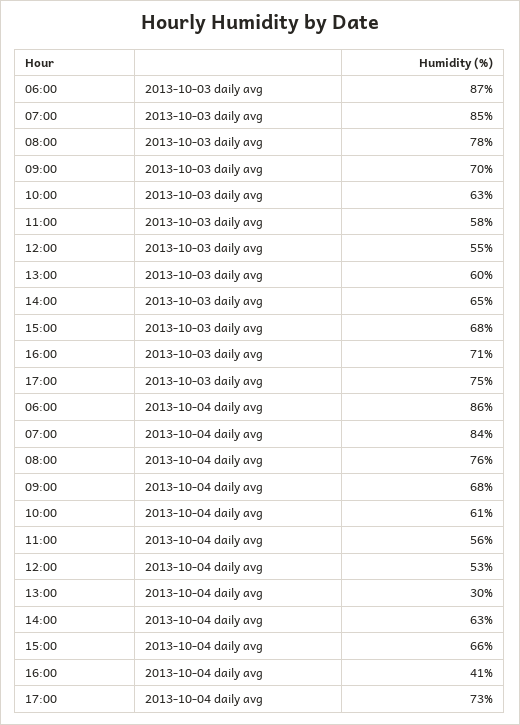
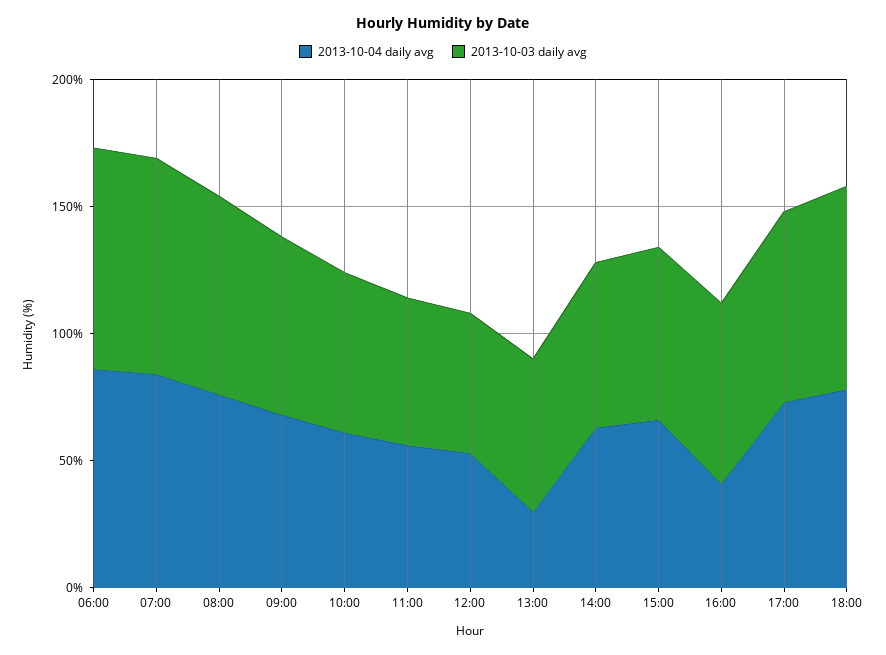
2013-10-04 daily avg, 18:00: none -> 80
2013-10-03 daily avg, 18:00: none -> 80

